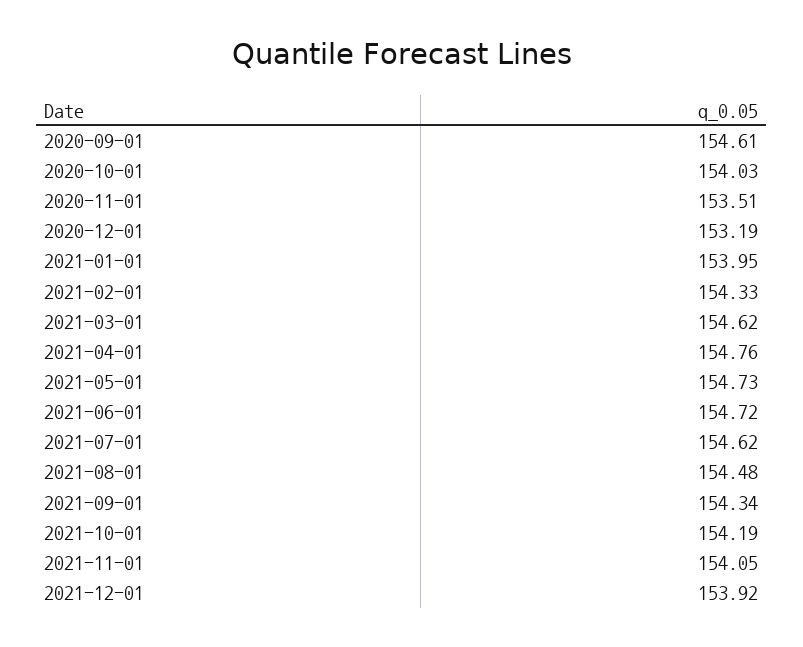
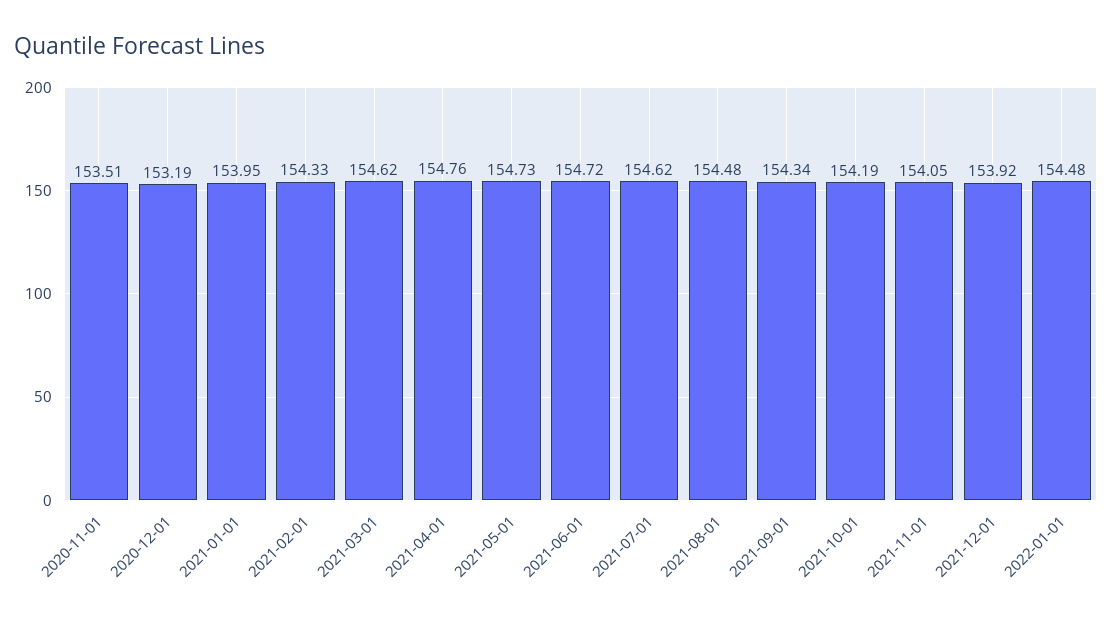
2020-09-01: 154.61 -> none
2020-10-01: 154.03 -> none
2022-01-01: none -> 154.48

